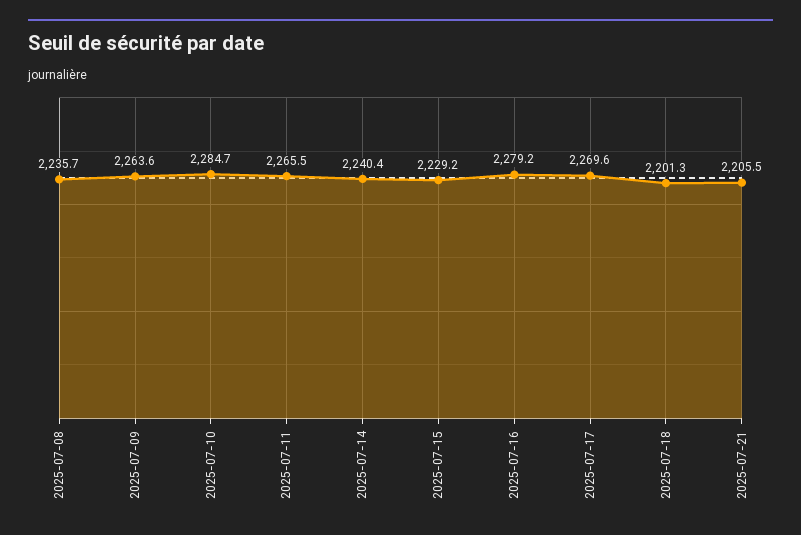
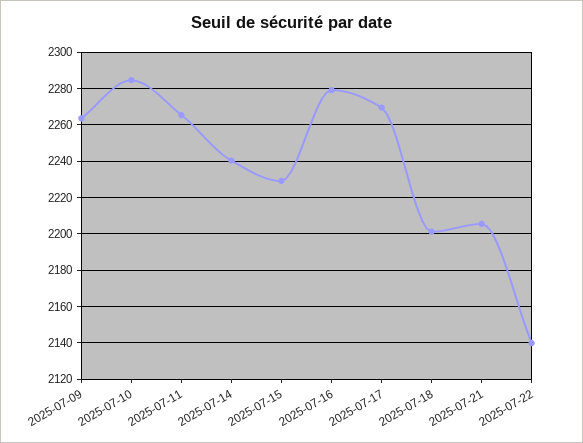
2025-07-08: 2235.7 -> none
2025-07-22: none -> 2140

